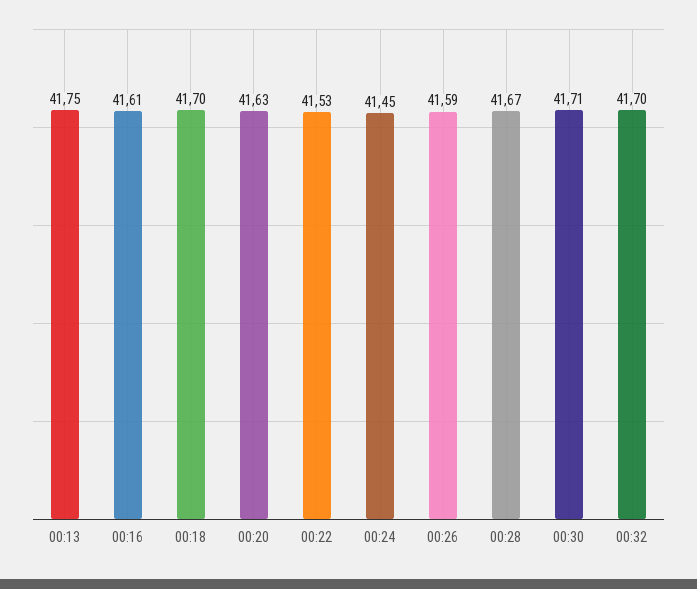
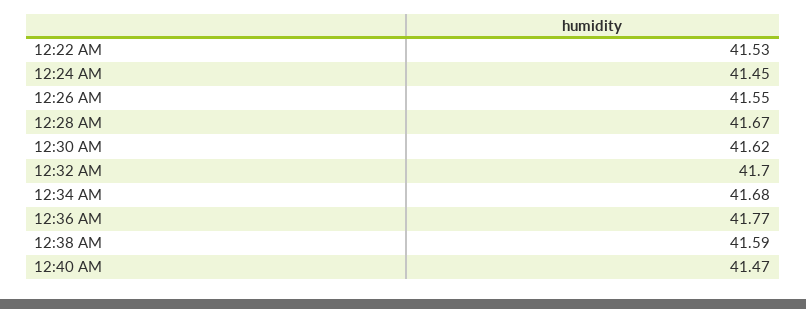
00:13: 41.75 -> none
00:16: 41.61 -> none
00:18: 41.7 -> none
00:20: 41.63 -> none
00:26: 41.59 -> 41.55
00:30: 41.71 -> 41.62
12:34 AM: none -> 41.68
12:36 AM: none -> 41.77
12:38 AM: none -> 41.59
12:40 AM: none -> 41.47

